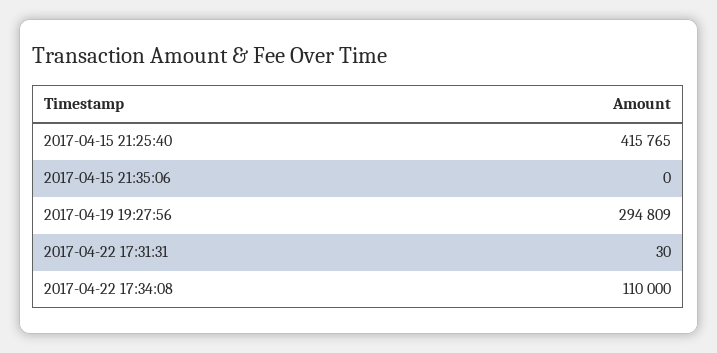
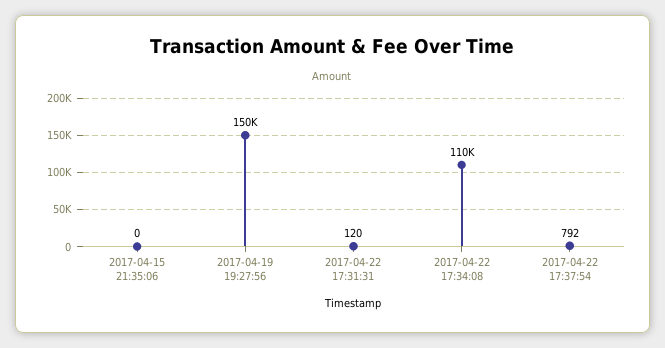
2017-04-15 21:25:40: 415765 -> none
2017-04-19 19:27:56: 294809 -> 150000
2017-04-22 17:31:31: 30 -> 120
2017-04-22 17:37:54: none -> 792

